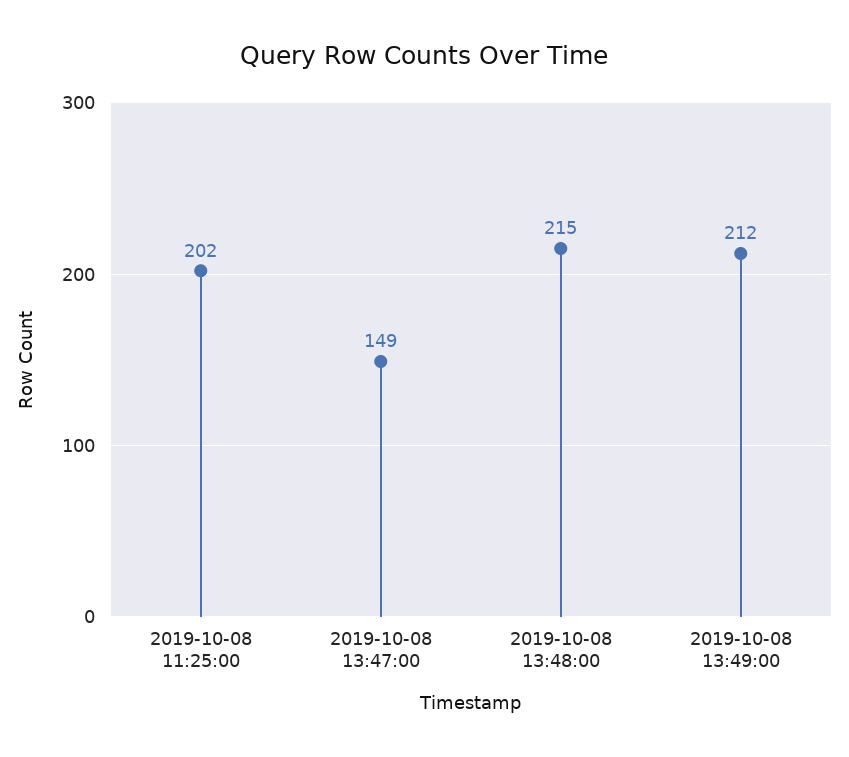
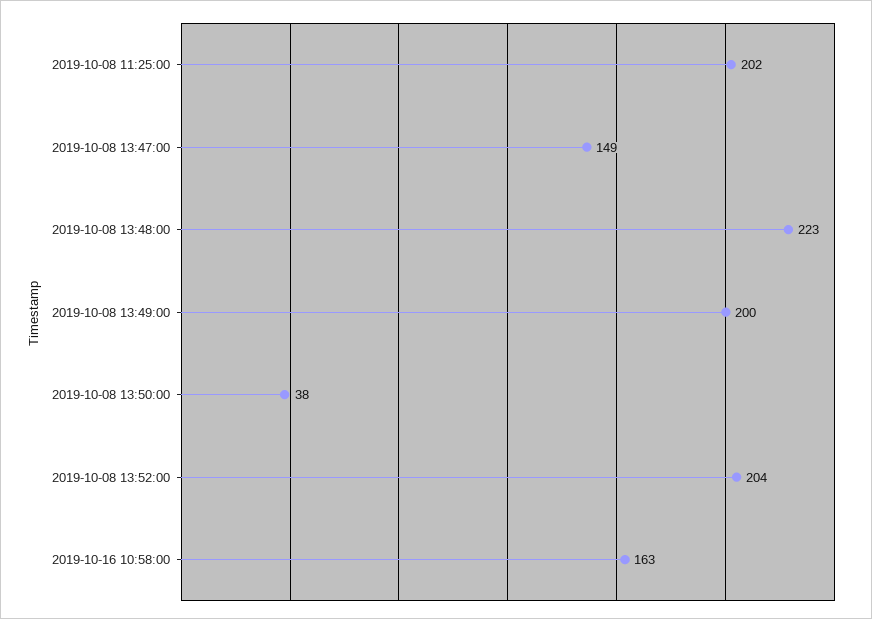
2019-10-08 13:48:00: 215 -> 223
2019-10-08 13:49:00: 212 -> 200
2019-10-08 13:50:00: none -> 38
2019-10-08 13:52:00: none -> 204
2019-10-16 10:58:00: none -> 163

